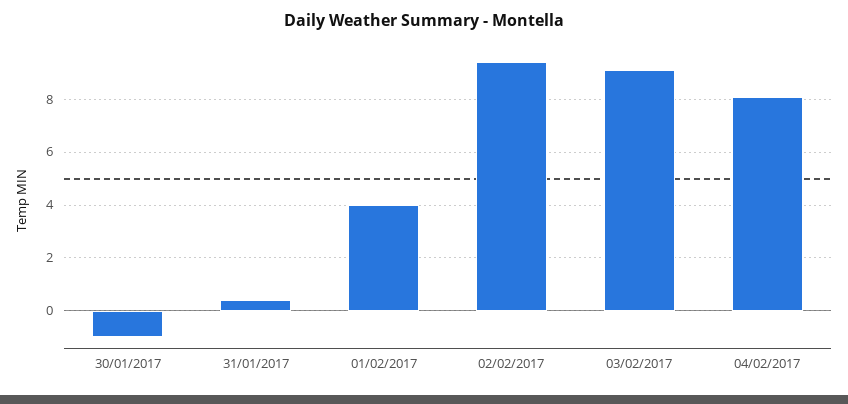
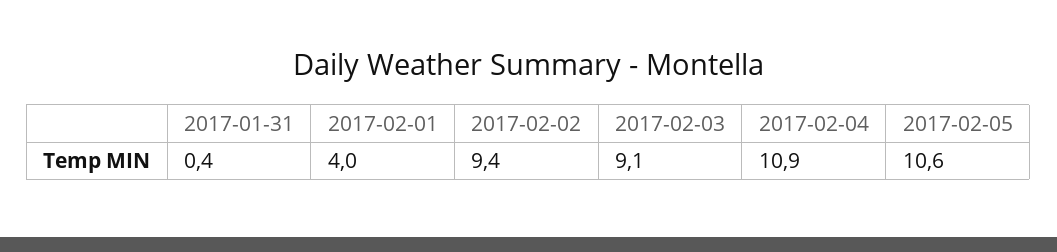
30/01/2017: -1 -> none
04/02/2017: 8 -> 10.9
2017-02-05: none -> 10.6

